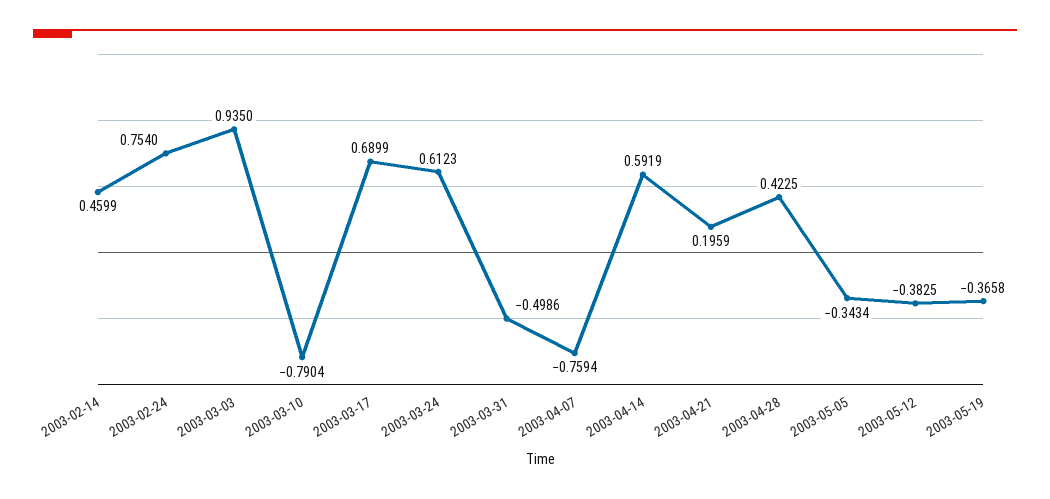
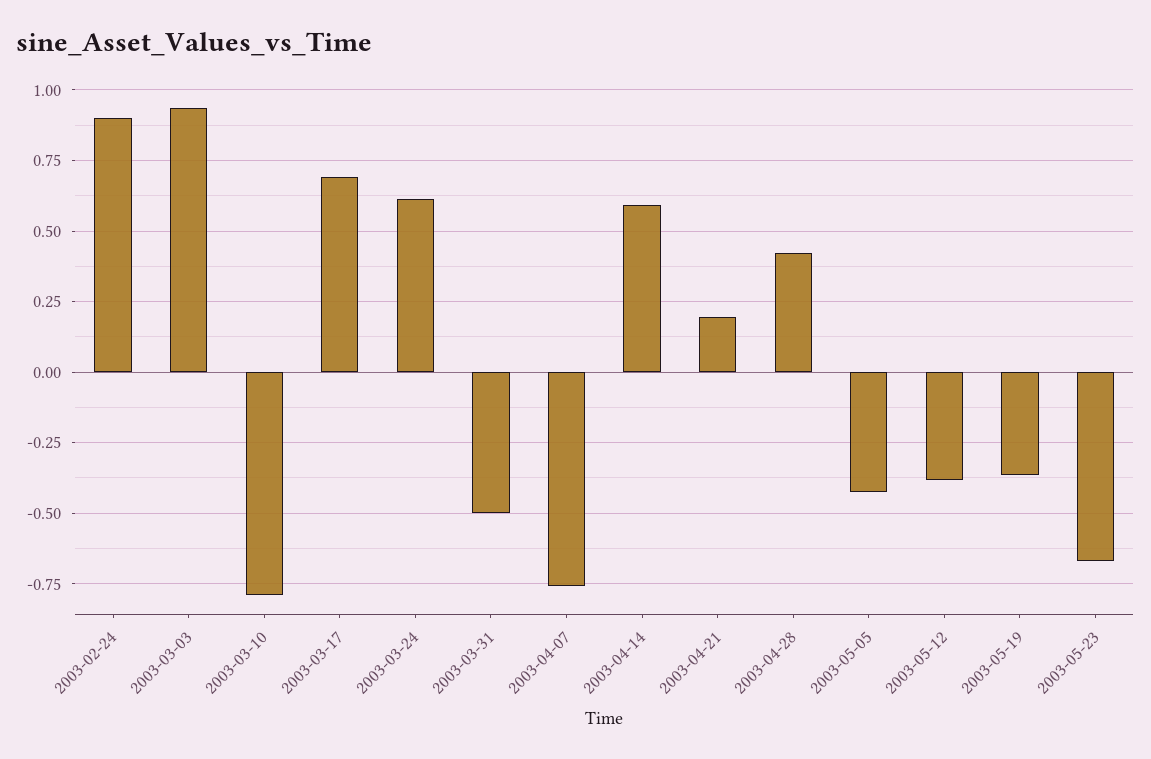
2003-02-14: 0.4599 -> none
2003-02-24: 0.754 -> 0.9
2003-05-05: -0.3434 -> -0.425
2003-05-23: none -> -0.675

